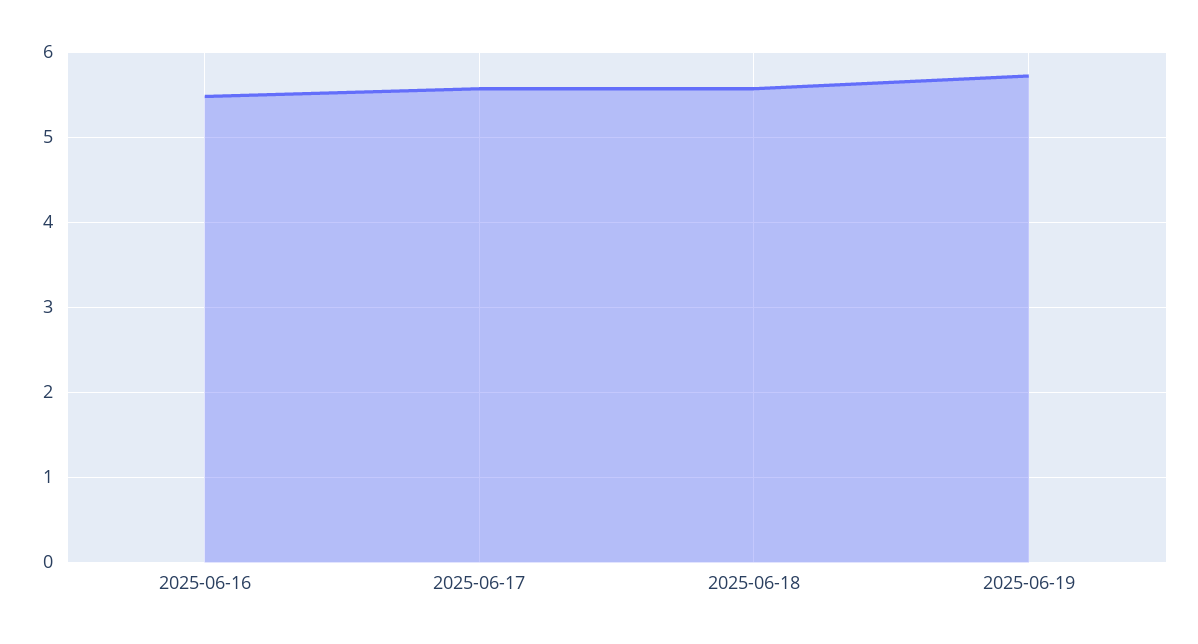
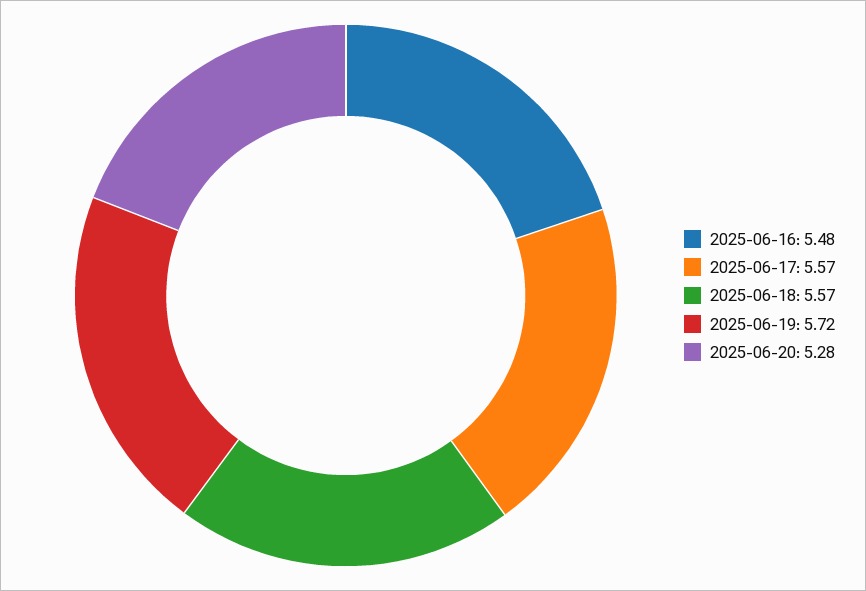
2025-06-20: none -> 5.28

